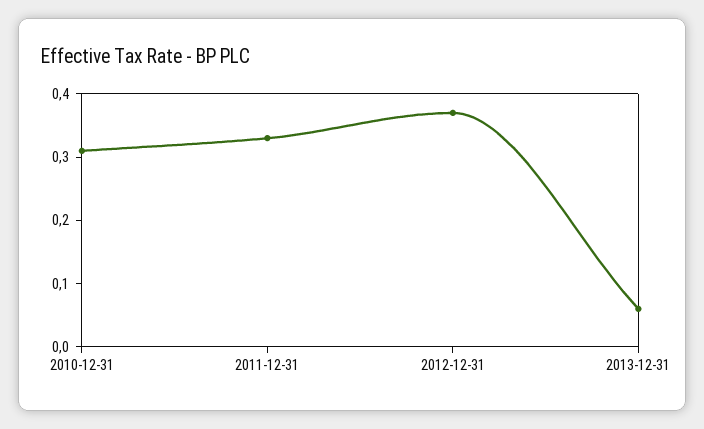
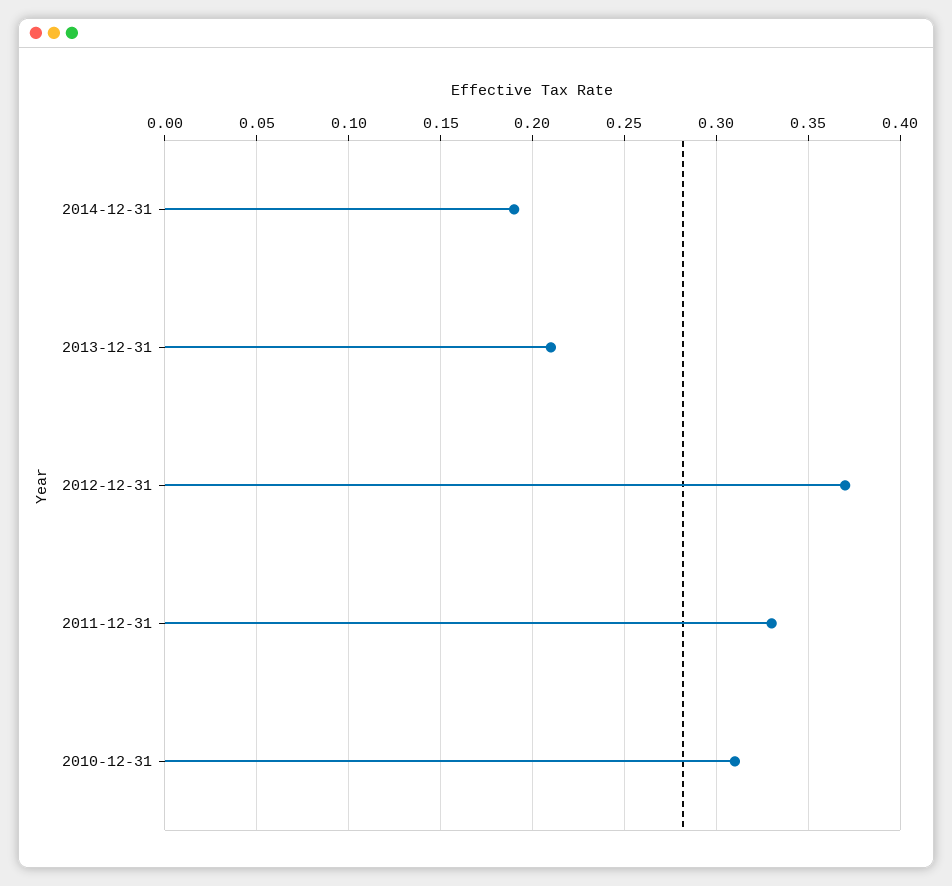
2013-12-31: 0.05 -> 0.21
2014-12-31: none -> 0.19

